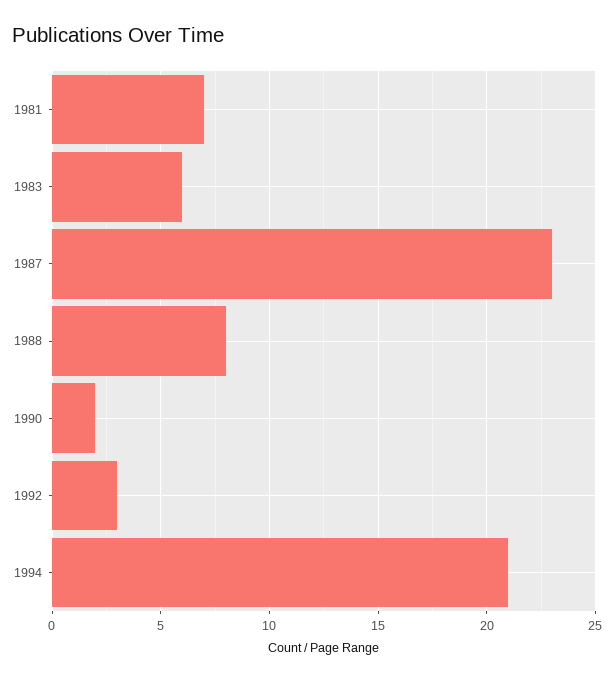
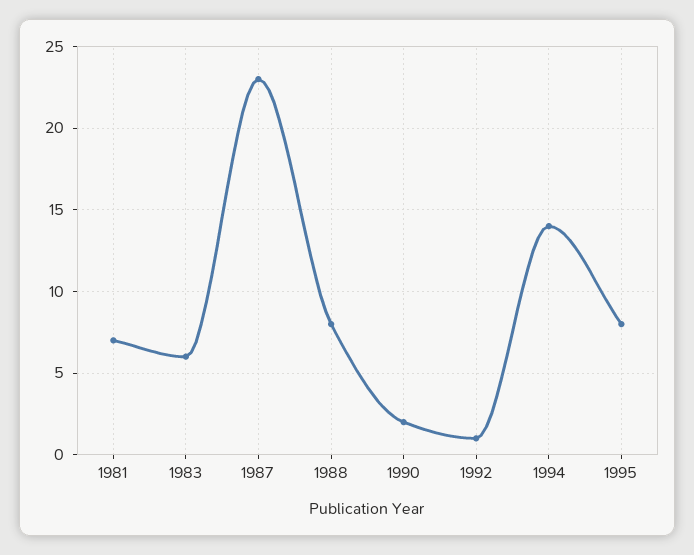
1992: 3 -> 1
1994: 21 -> 14
1995: none -> 8

